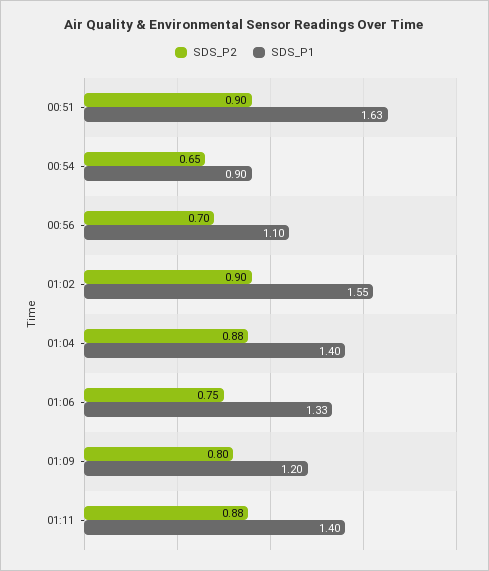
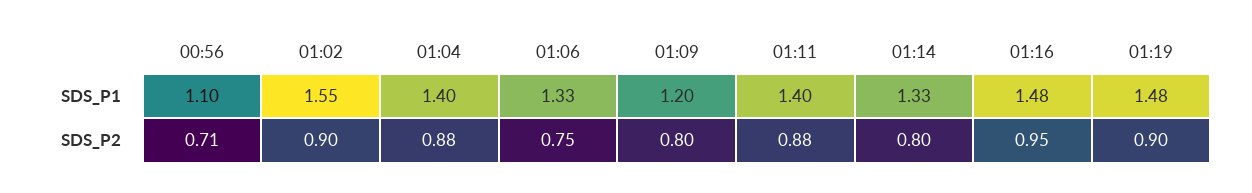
SDS_P2, 00:51: 0.9 -> none
SDS_P1, 00:51: 1.63 -> none
SDS_P2, 00:54: 0.65 -> none
SDS_P1, 00:54: 0.9 -> none
SDS_P2, 00:56: 0.7 -> 0.71
SDS_P1, 01:14: none -> 1.33
SDS_P1, 01:16: none -> 1.48
SDS_P1, 01:19: none -> 1.48
SDS_P2, 01:14: none -> 0.8
SDS_P2, 01:16: none -> 0.95
SDS_P2, 01:19: none -> 0.9

